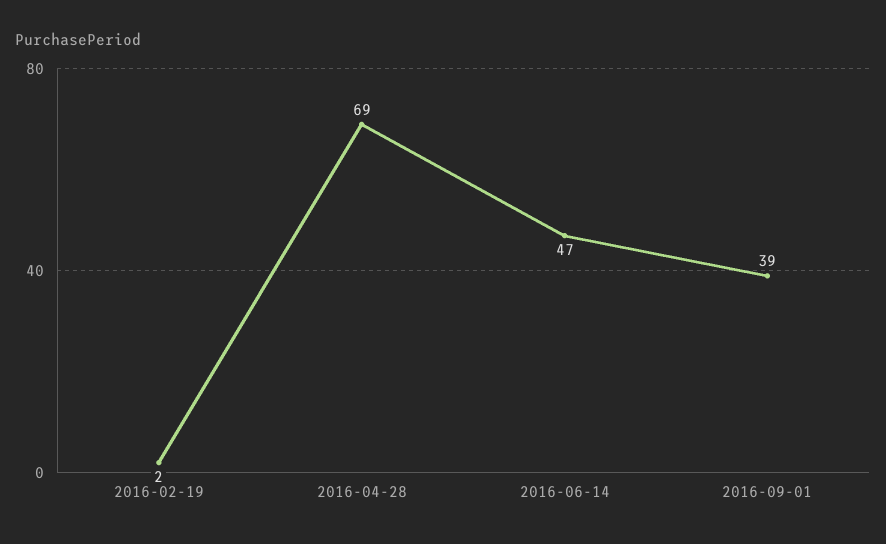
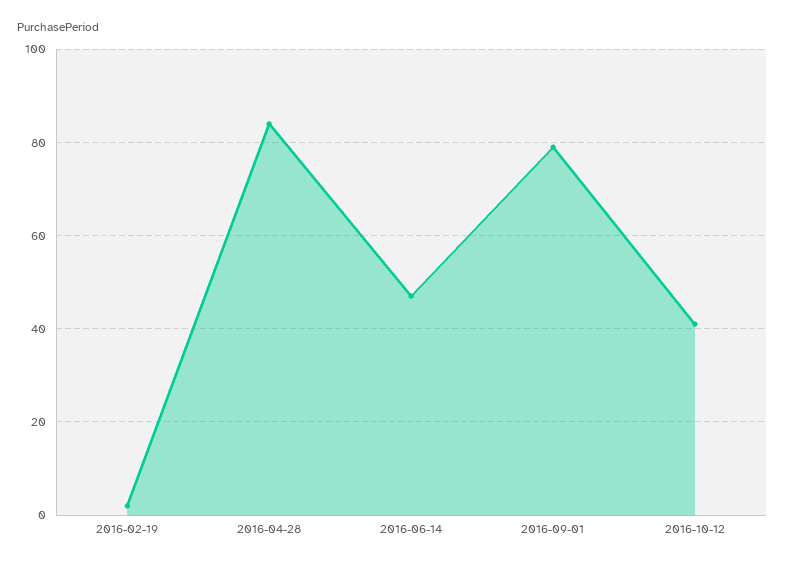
2016-04-28: 69 -> 85
2016-09-01: 39 -> 80
2016-10-12: none -> 40

